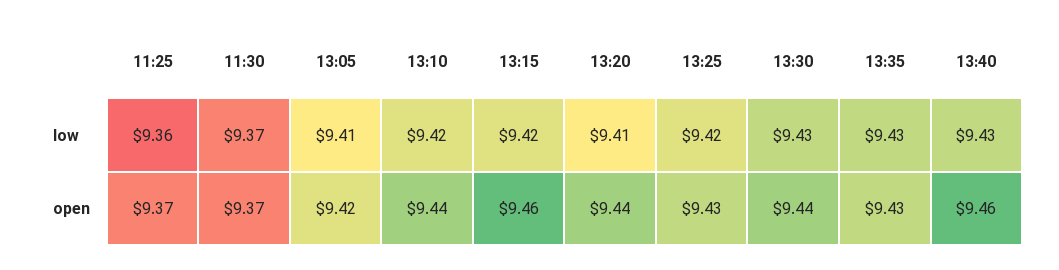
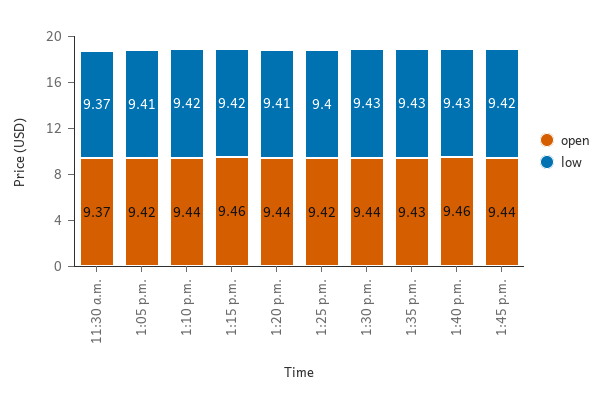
low, 11:25: 9.36 -> none
low, 13:25: 9.42 -> 9.4
open, 11:25: 9.37 -> none
open, 13:25: 9.43 -> 9.42
open, 1:45 p.m.: none -> 9.44
low, 1:45 p.m.: none -> 9.42

